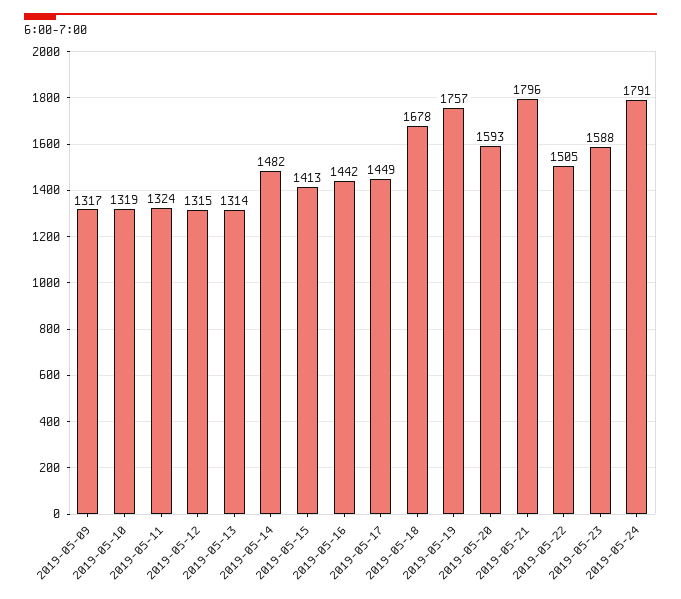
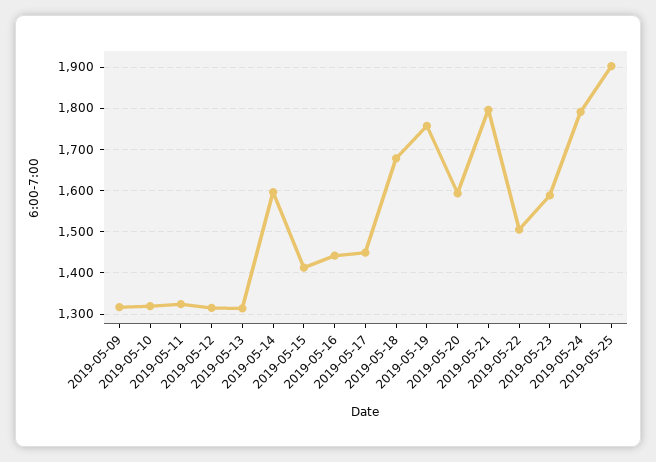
2019-05-14: 1482 -> 1600
2019-05-25: none -> 1900

